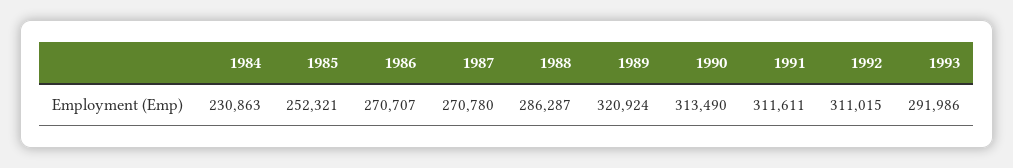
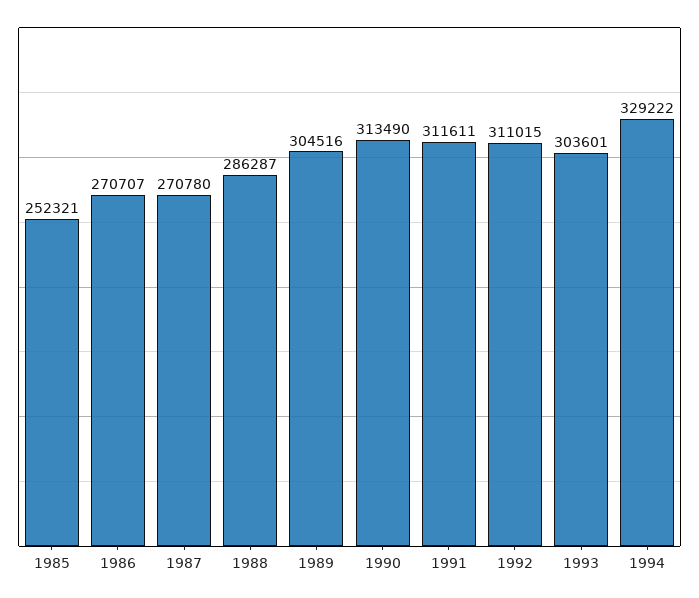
1984: 230863 -> none
1989: 320924 -> 304516
1993: 291986 -> 303601
1994: none -> 329222

